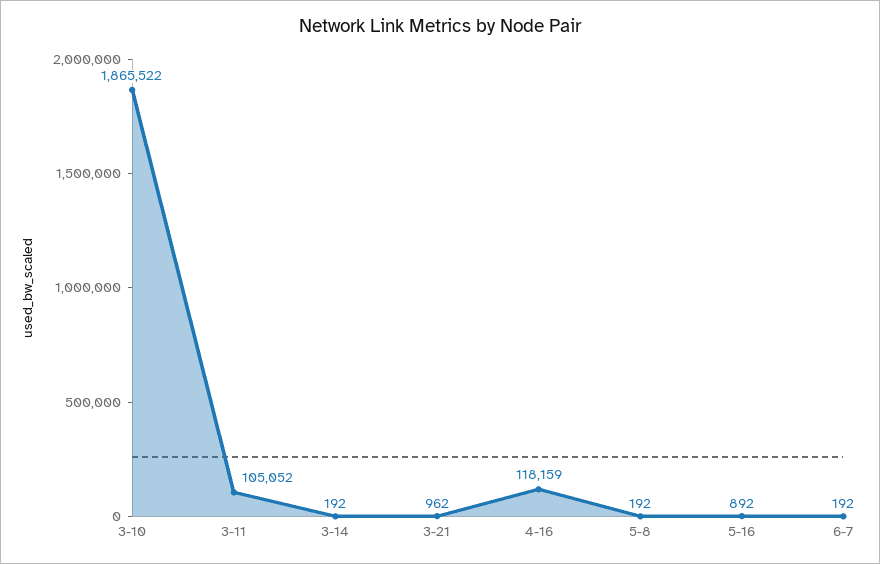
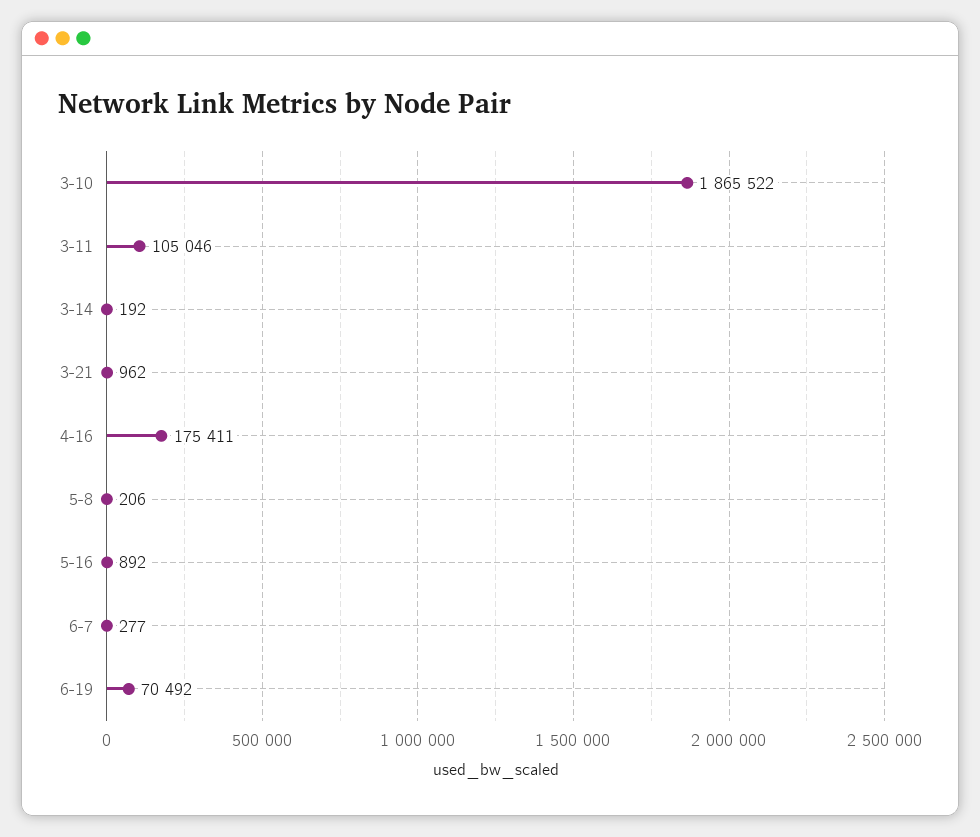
3-11: 105052 -> 105046
4-16: 118159 -> 175411
5-8: 192 -> 206
6-7: 192 -> 277
6-19: none -> 70492

